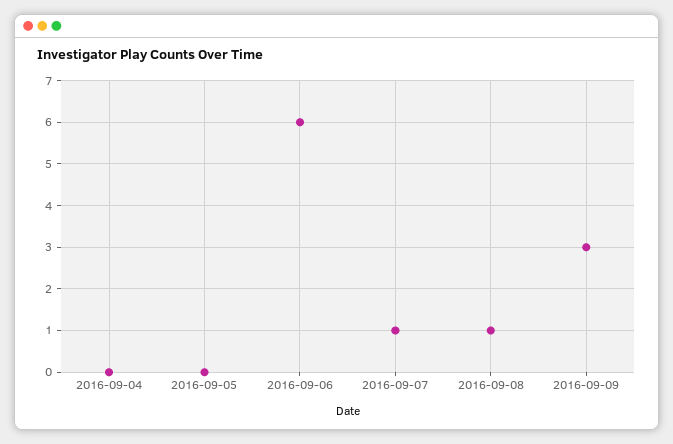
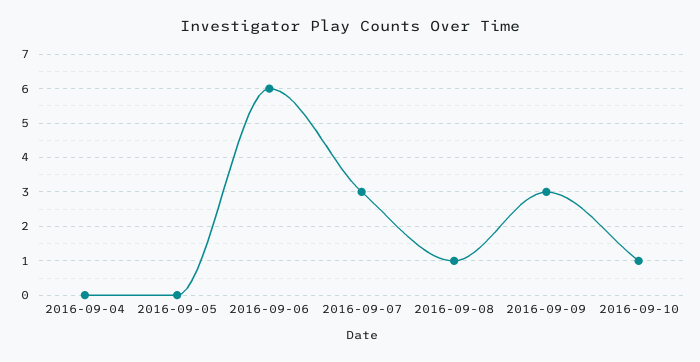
2016-09-07: 1 -> 3
2016-09-10: none -> 1

